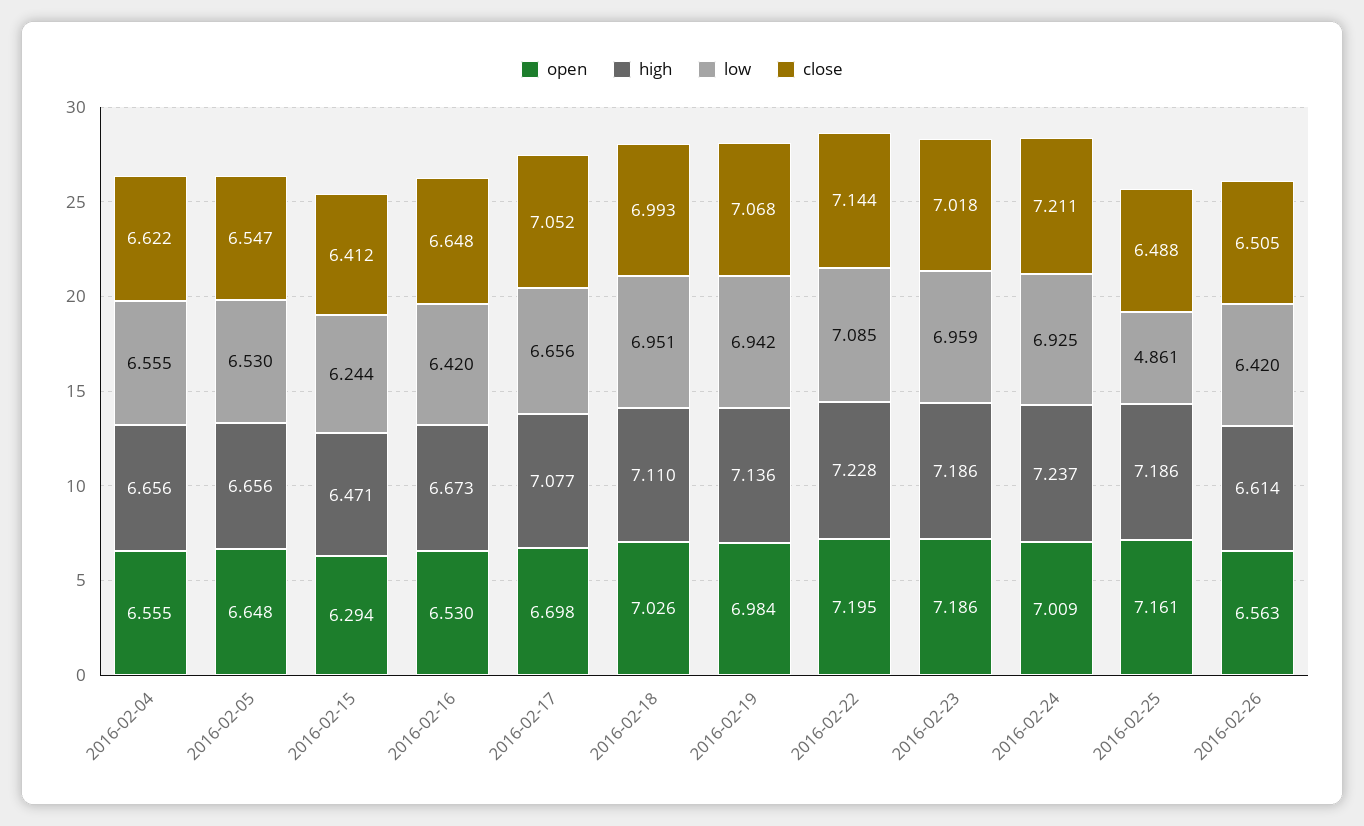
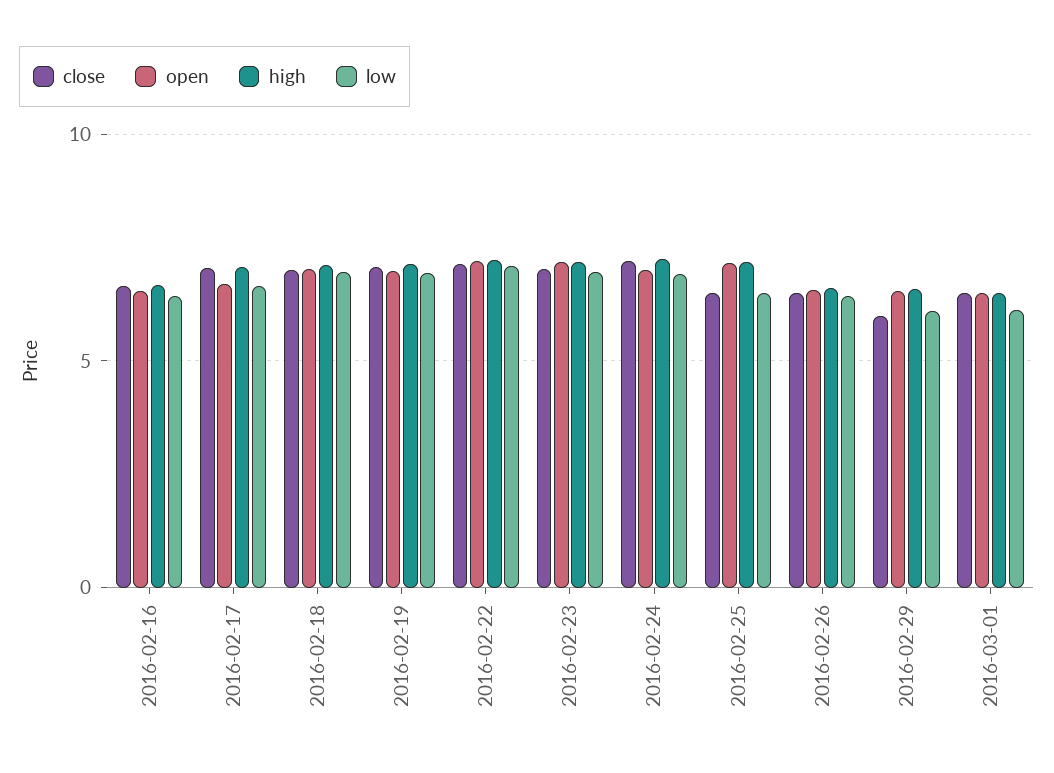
open, 2016-02-04: 6.555 -> none
high, 2016-02-04: 6.656 -> none
low, 2016-02-04: 6.555 -> none
close, 2016-02-04: 6.622 -> none
open, 2016-02-05: 6.648 -> none
high, 2016-02-05: 6.656 -> none
low, 2016-02-05: 6.53 -> none
close, 2016-02-05: 6.547 -> none
open, 2016-02-15: 6.294 -> none
high, 2016-02-15: 6.471 -> none
low, 2016-02-15: 6.244 -> none
close, 2016-02-15: 6.412 -> none
low, 2016-02-25: 4.861 -> 6.5
close, 2016-02-29: none -> 6
open, 2016-02-29: none -> 6.5
high, 2016-02-29: none -> 6.5
low, 2016-02-29: none -> 6
close, 2016-03-01: none -> 6.5
open, 2016-03-01: none -> 6.5
high, 2016-03-01: none -> 6.5
low, 2016-03-01: none -> 6

